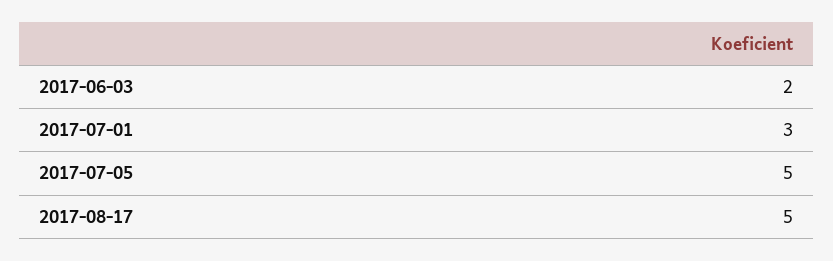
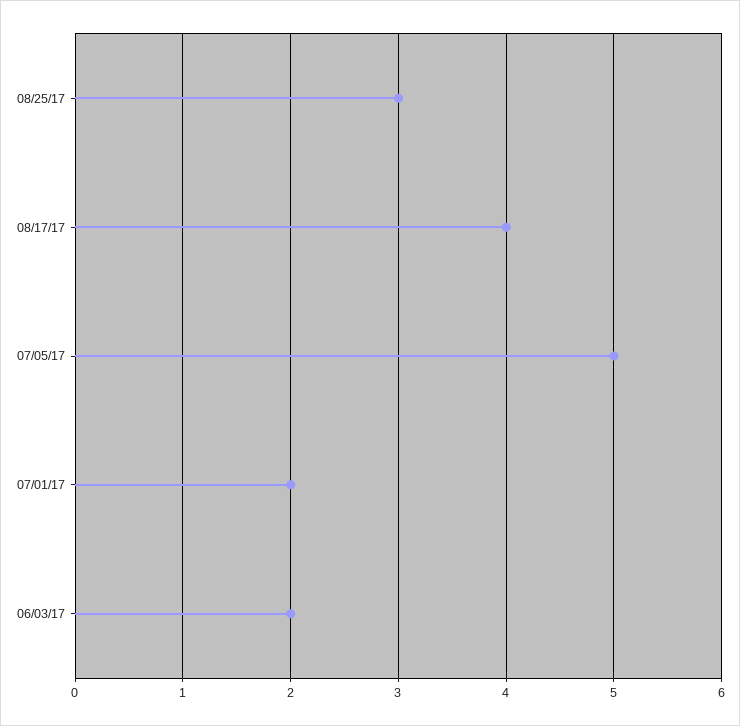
2017-07-01: 3 -> 2
2017-08-17: 5 -> 4
08/25/17: none -> 3

